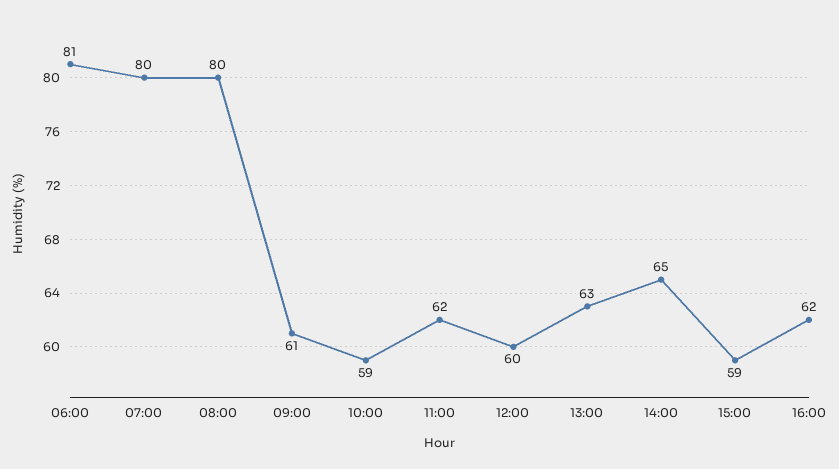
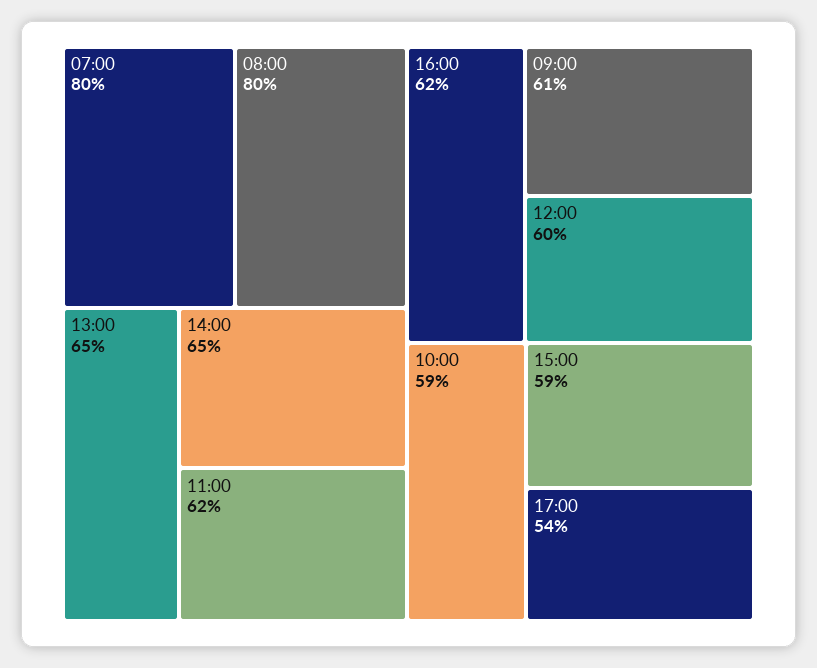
06:00: 81 -> none
13:00: 63 -> 65
17:00: none -> 54

